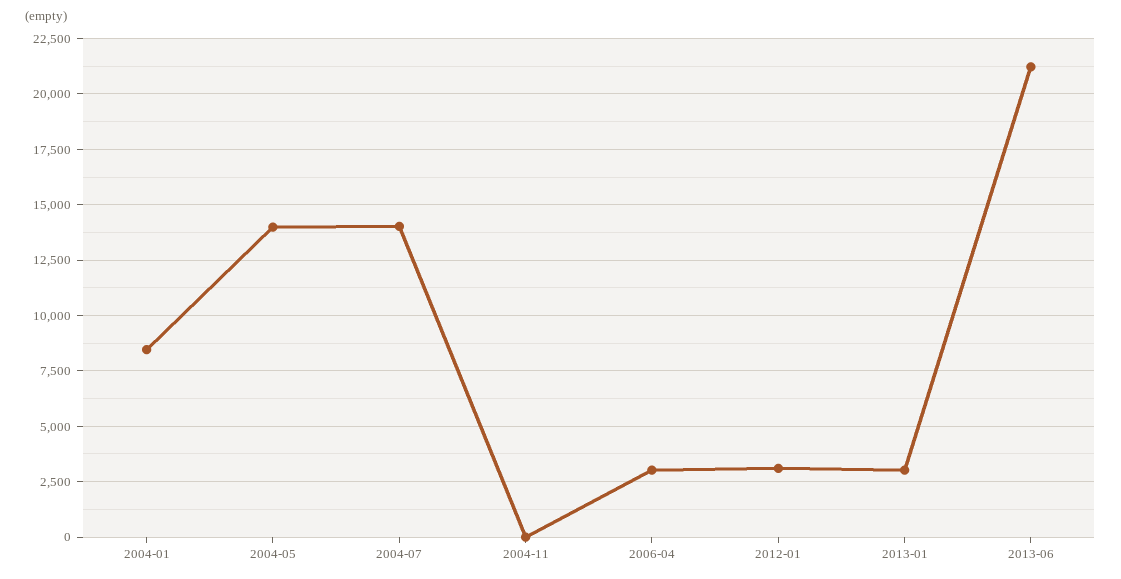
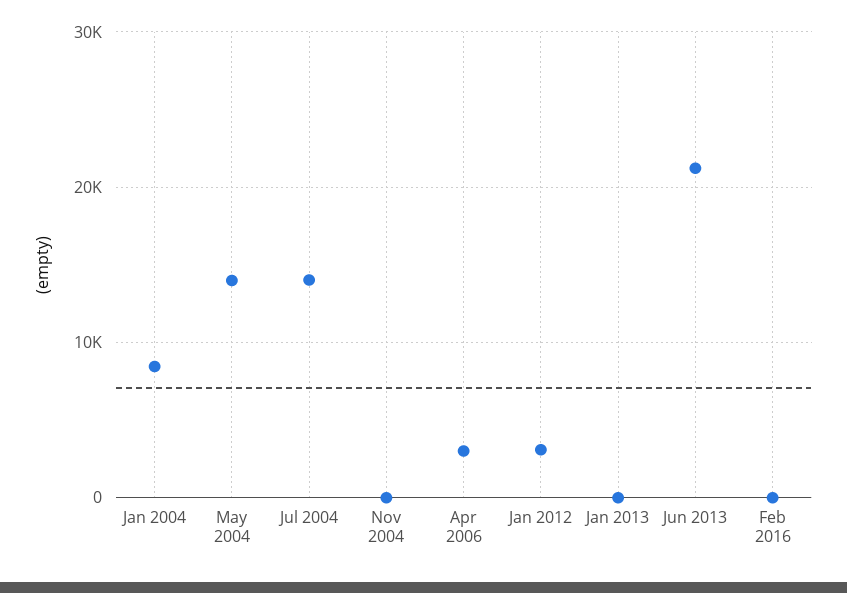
2013-01: 3000 -> 0
Feb 2016: none -> 0

